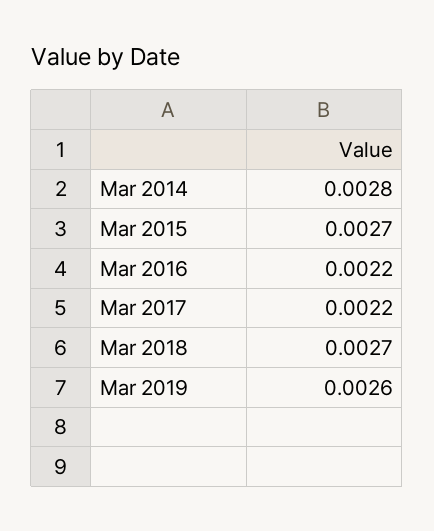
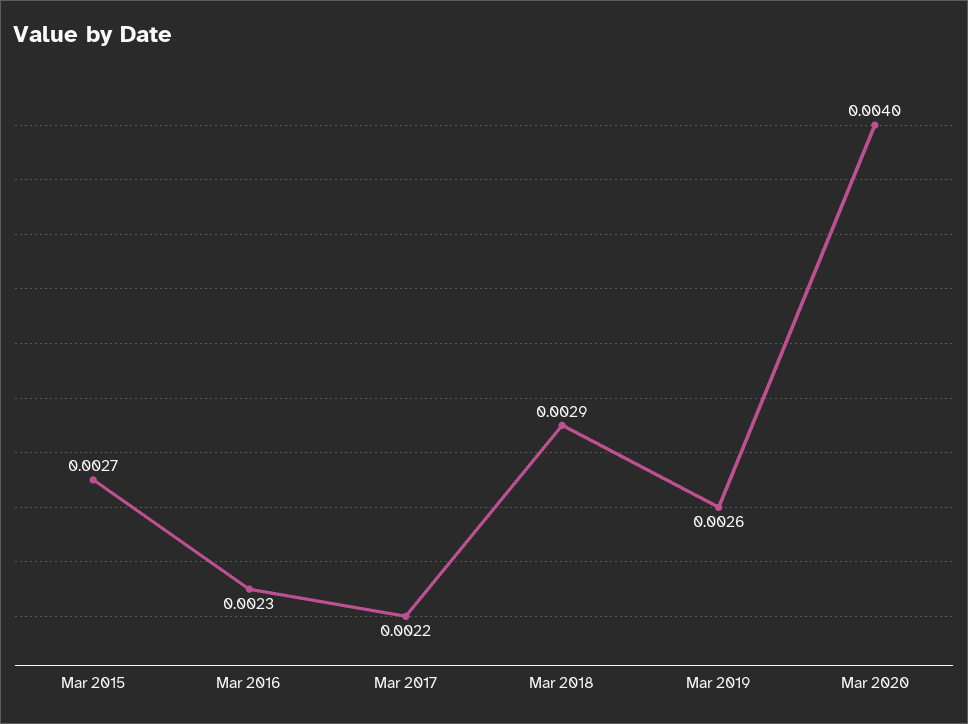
Mar 2014: 0.0028 -> none
Mar 2016: 0.0022 -> 0.0023
Mar 2018: 0.0027 -> 0.0029
Mar 2020: none -> 0.004

